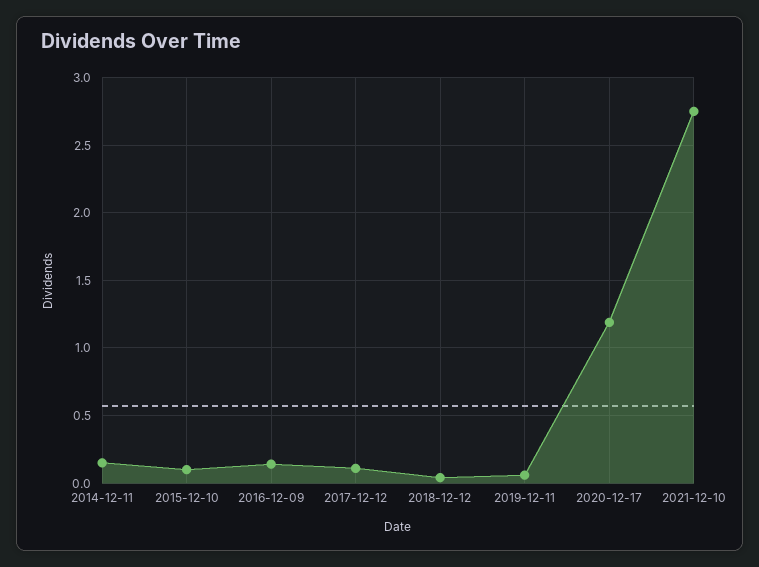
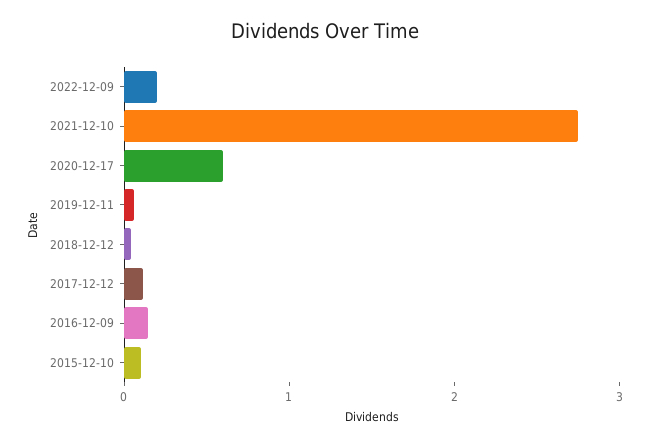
2014-12-11: 0.15 -> none
2020-12-17: 1.2 -> 0.6
2022-12-09: none -> 0.2

